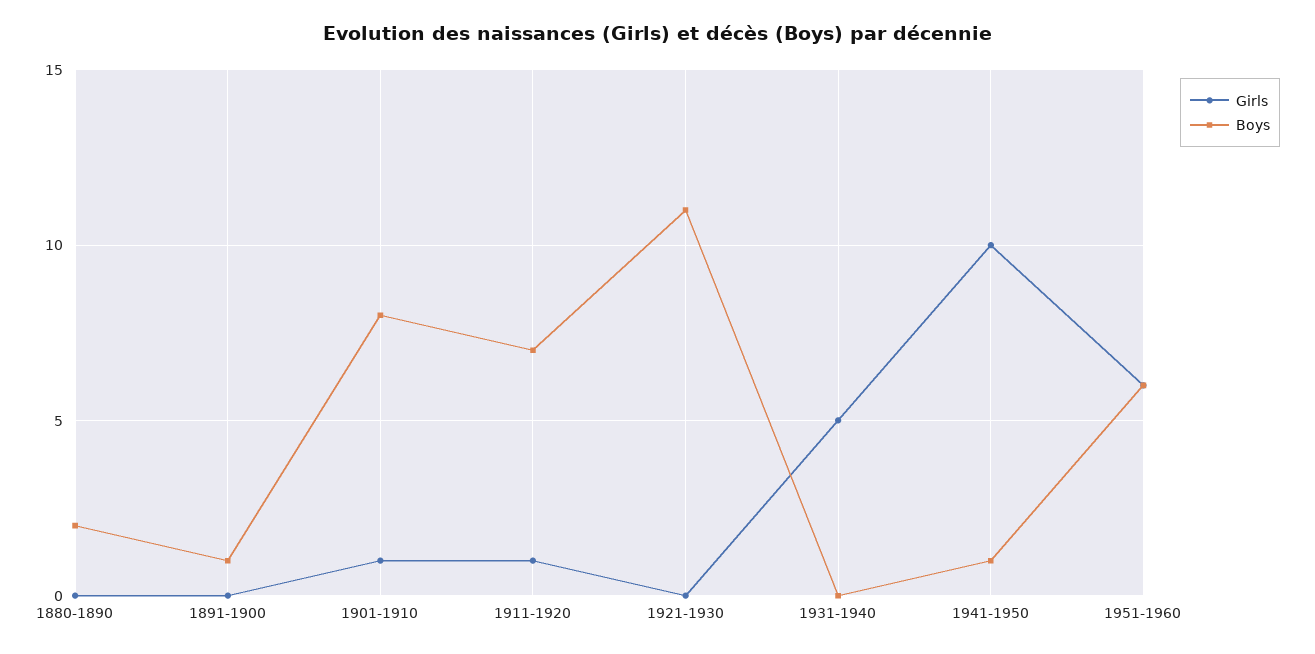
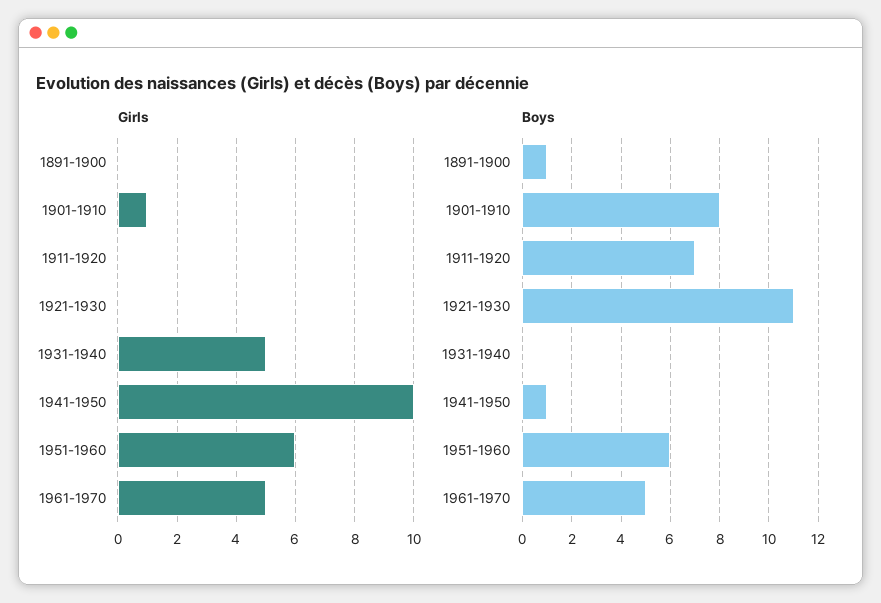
Girls, 1880-1890: 0 -> none
Boys, 1880-1890: 2 -> none
Girls, 1911-1920: 1 -> 0
Girls, 1961-1970: none -> 5
Boys, 1961-1970: none -> 5

